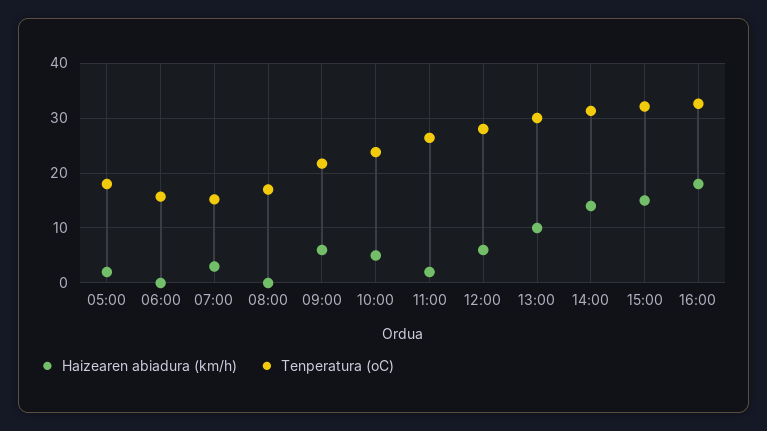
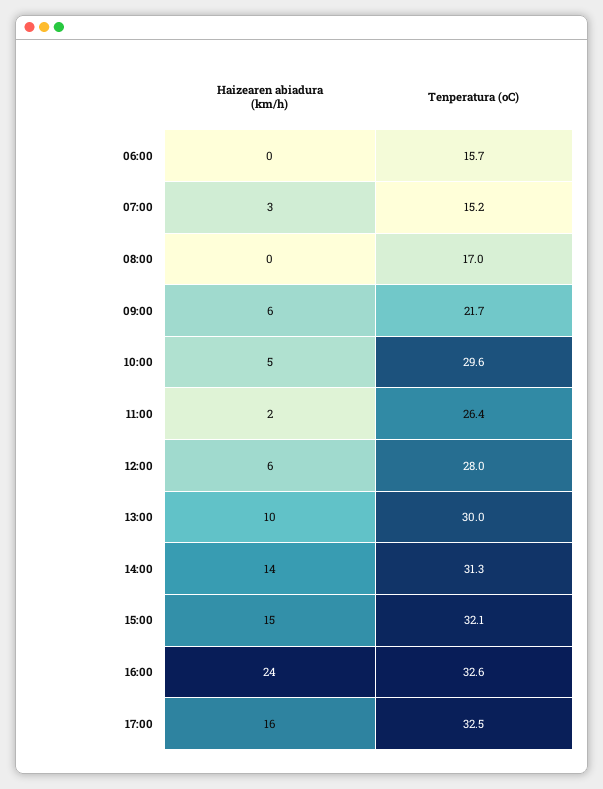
Haizearen abiadura (km/h), 05:00: 2 -> none
Tenperatura (oC), 05:00: 18 -> none
Tenperatura (oC), 10:00: 24 -> 29.6
Haizearen abiadura (km/h), 16:00: 18 -> 24
Haizearen abiadura (km/h), 17:00: none -> 16
Tenperatura (oC), 17:00: none -> 32.5

